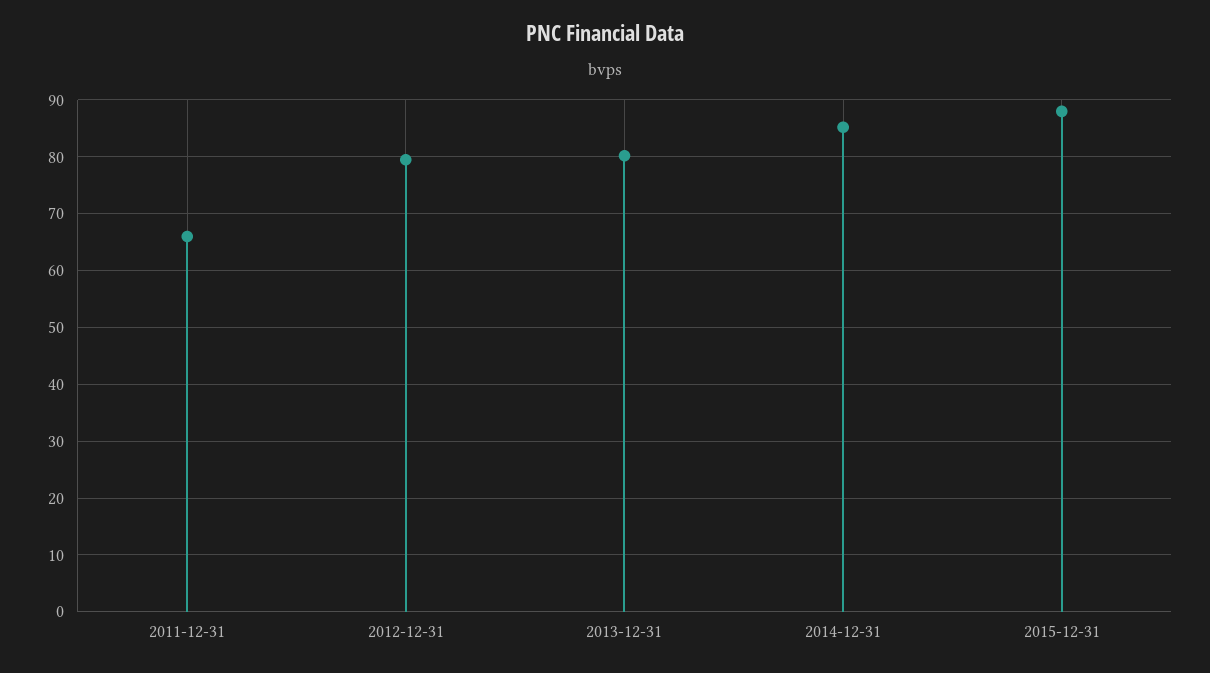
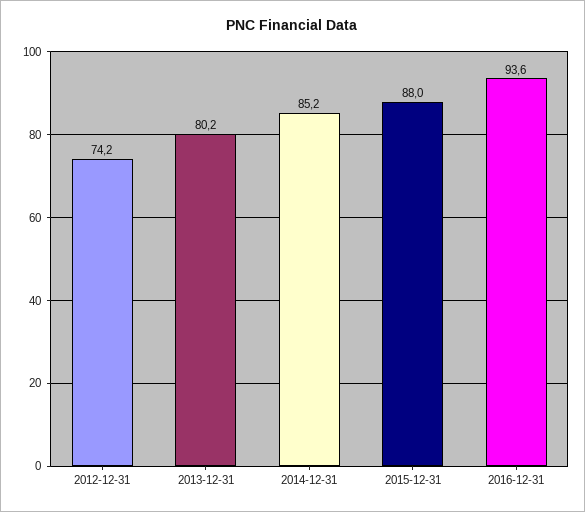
2011-12-31: 66 -> none
2012-12-31: 80 -> 74.2
2016-12-31: none -> 93.6

